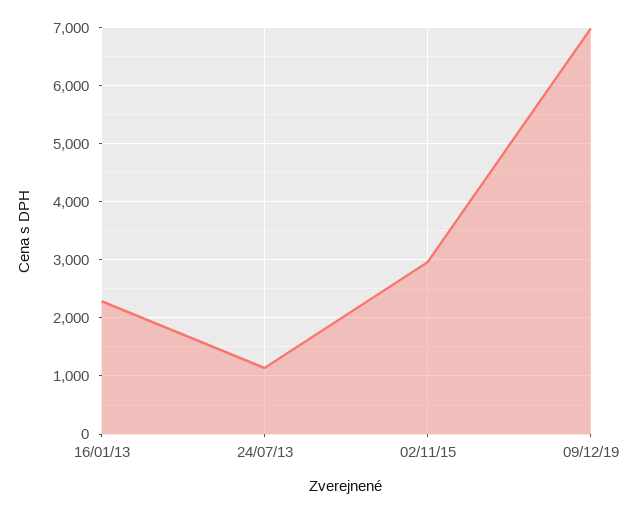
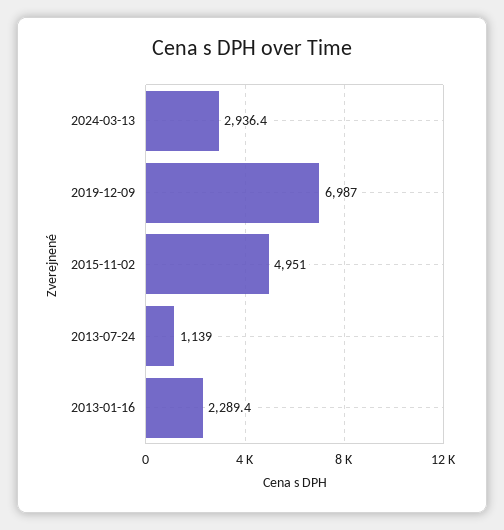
02/11/15: 3000 -> 4951
2024-03-13: none -> 2936.4

